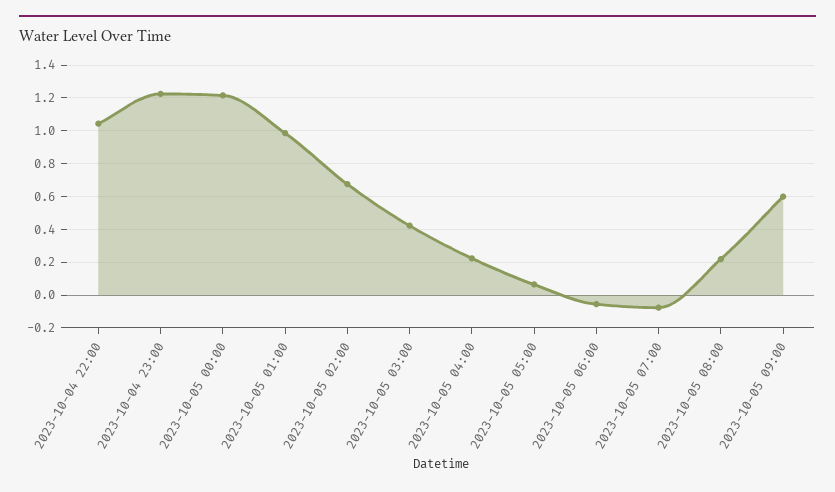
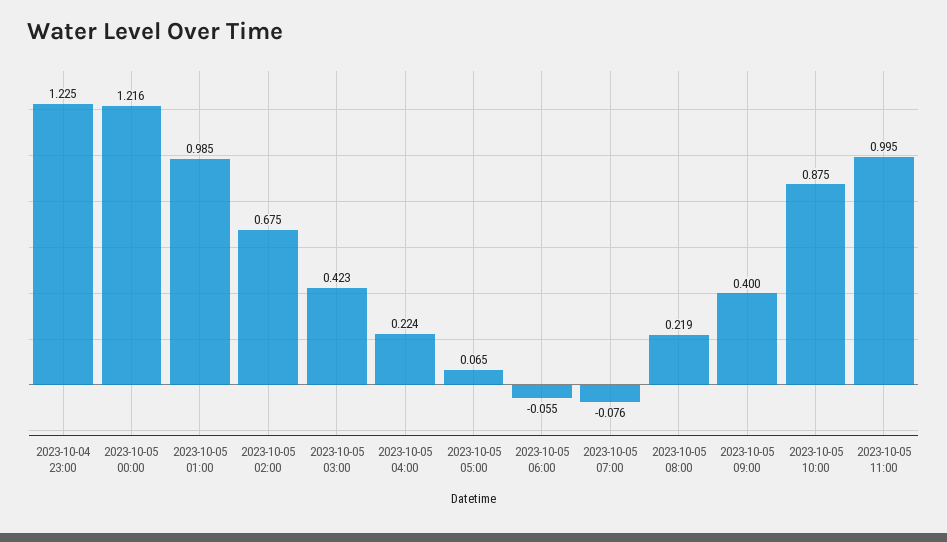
2023-10-04 22:00: 1.05 -> none
2023-10-05 09:00: 0.6 -> 0.4
2023-10-05 10:00: none -> 0.875
2023-10-05 11:00: none -> 0.995

